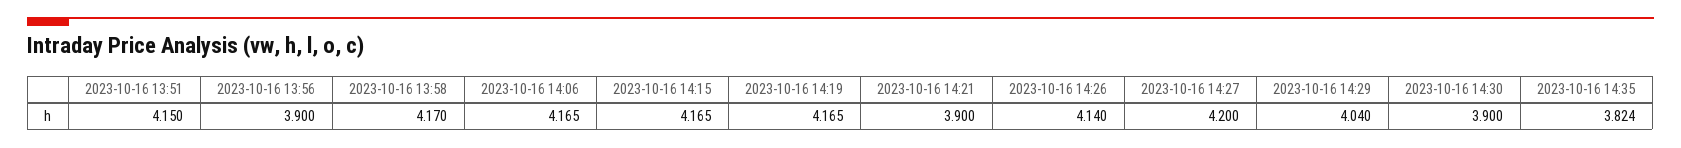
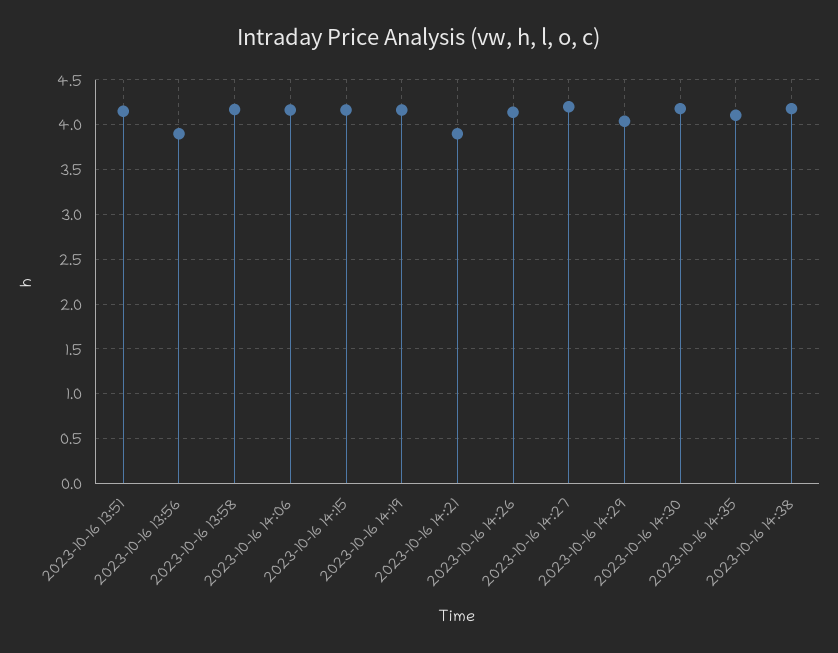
2023-10-16 14:30: 3.9 -> 4.2
2023-10-16 14:35: 3.824 -> 4.1
2023-10-16 14:38: none -> 4.2

